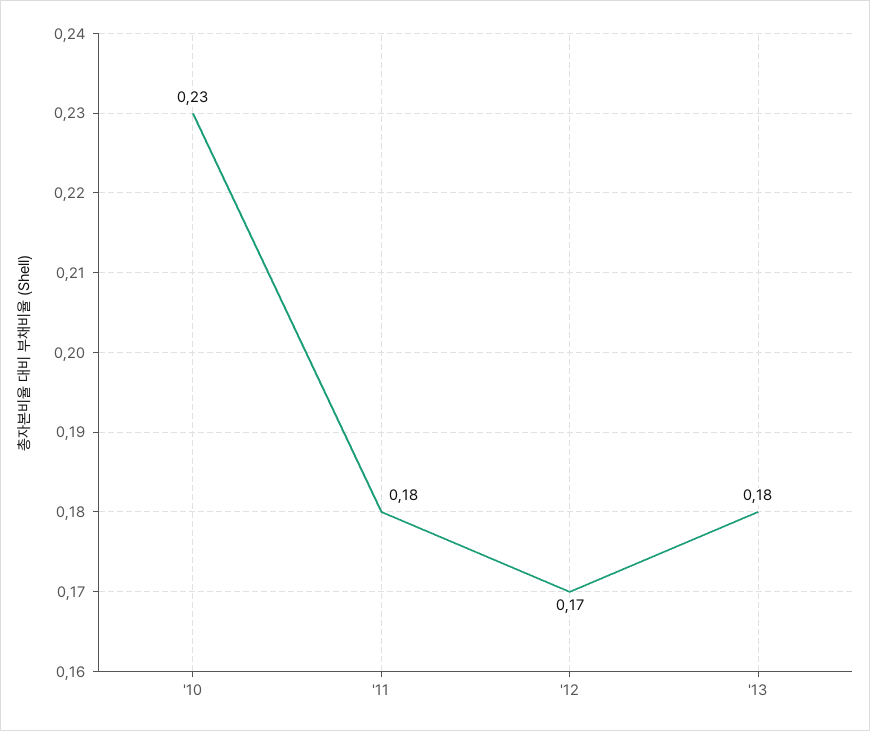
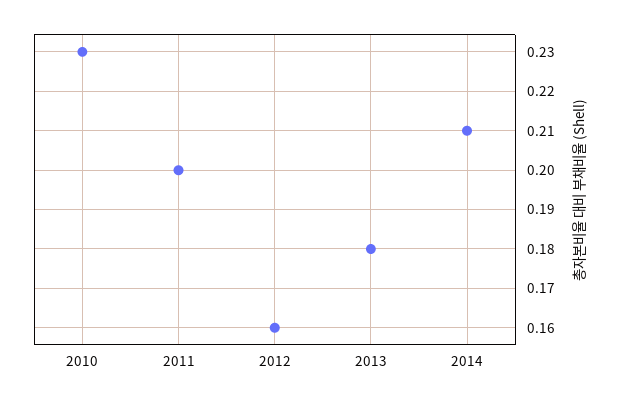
'11: 0.18 -> 0.2
'12: 0.17 -> 0.16
2014: none -> 0.21

